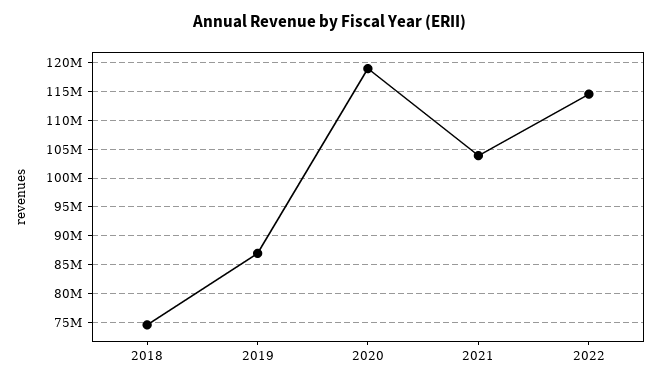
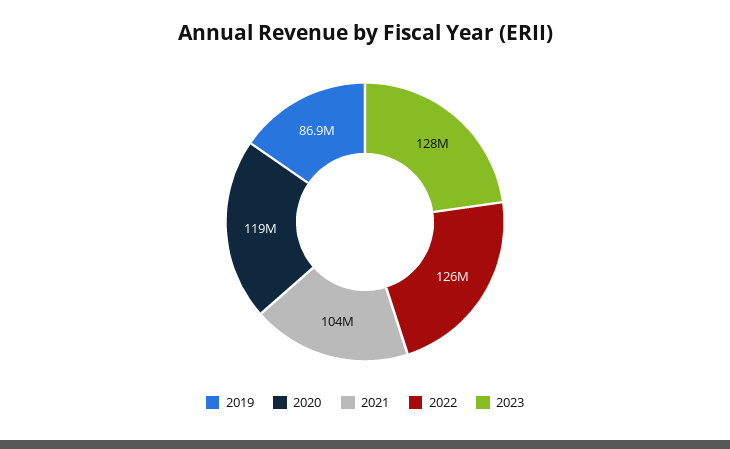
2018: 75000000 -> none
2022: 115000000 -> 126000000
2023: none -> 128000000

